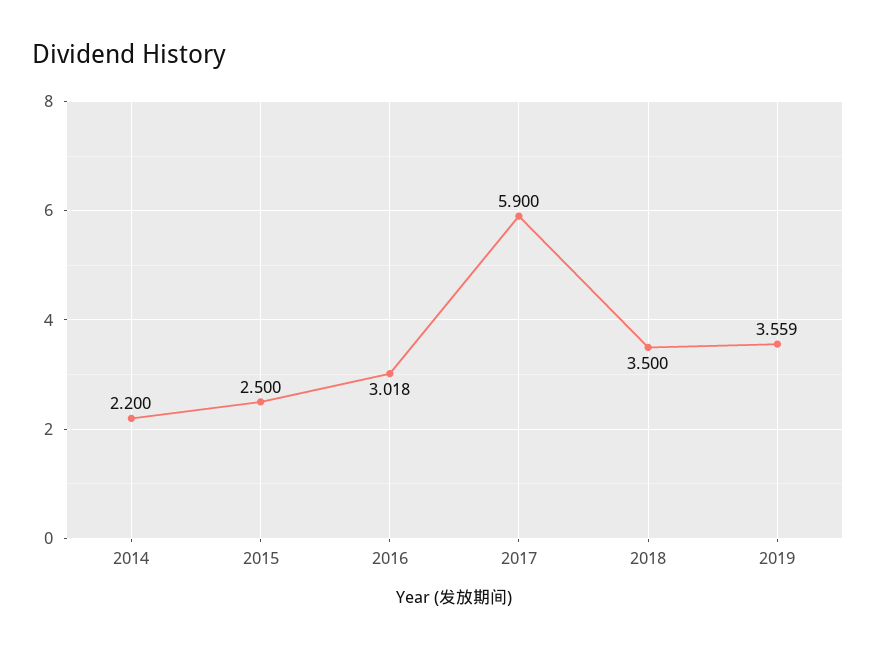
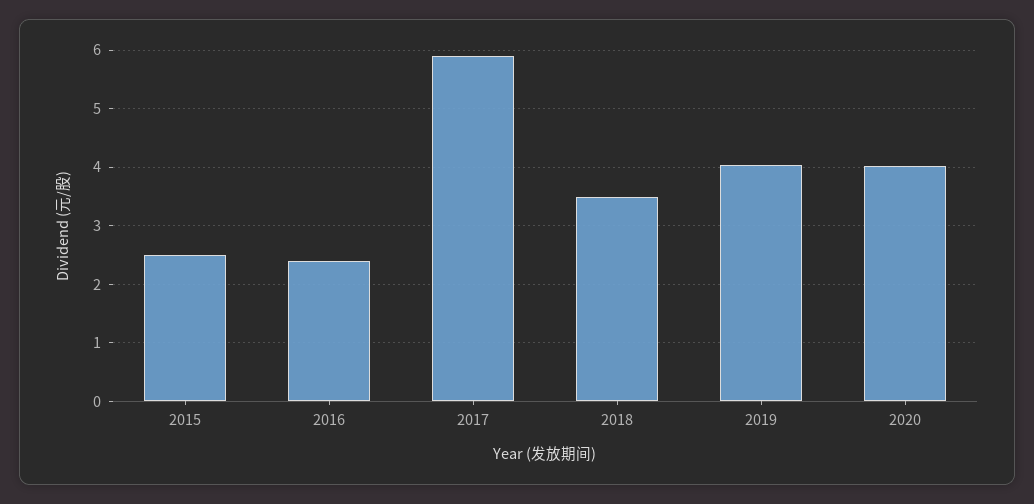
2014: 2.2 -> none
2016: 3.018 -> 2.4
2019: 3.559 -> 4
2020: none -> 4

